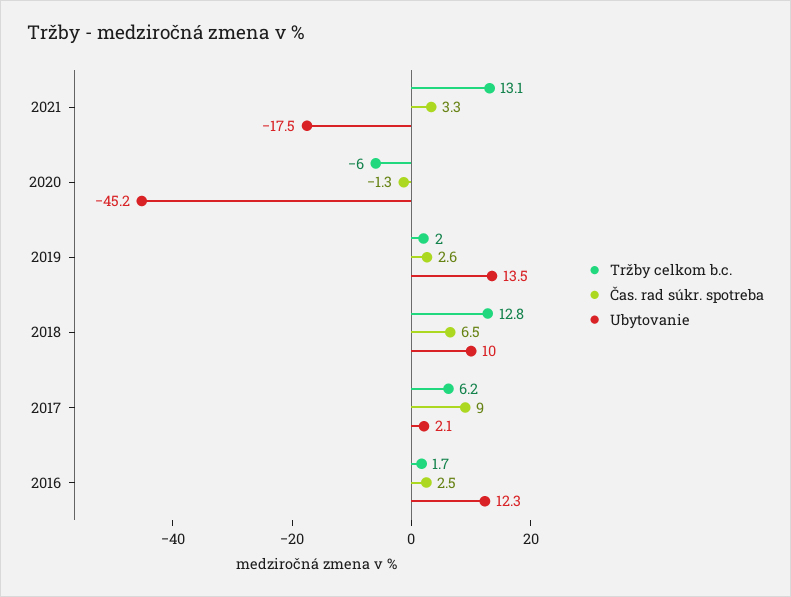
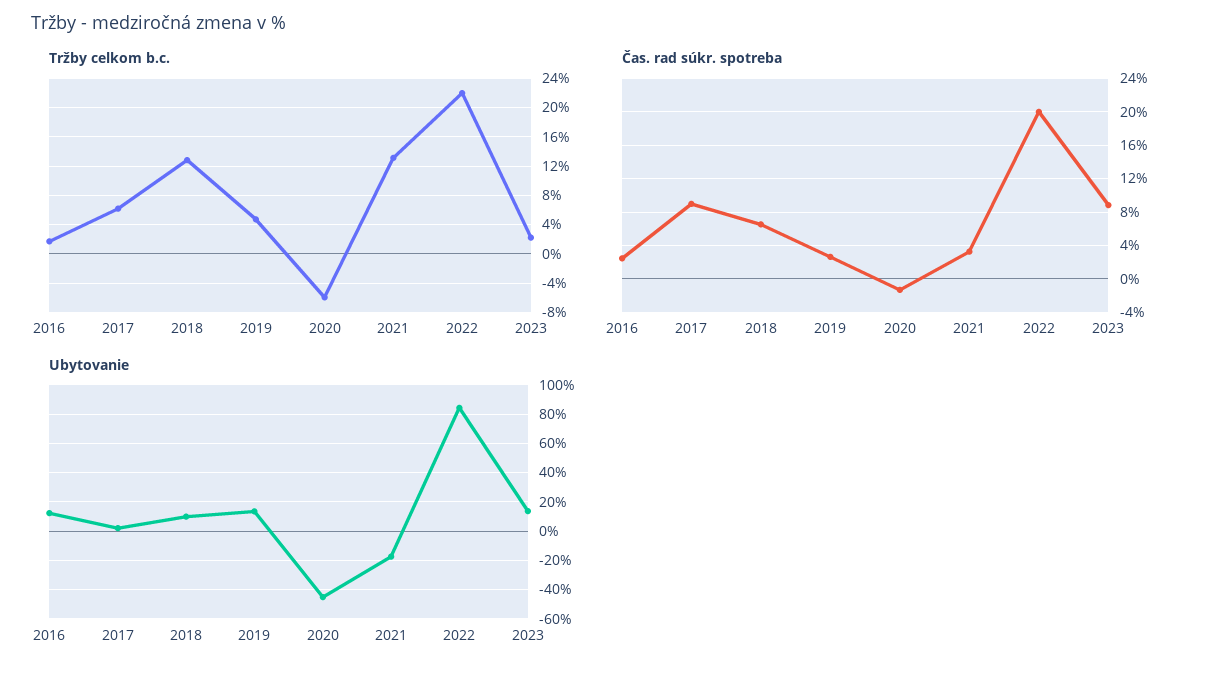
Tržby celkom b.c., 2019: 2 -> 5
Tržby celkom b.c., 2022: none -> 22
Tržby celkom b.c., 2023: none -> 2
Čas. rad súkr. spotreba, 2022: none -> 20
Čas. rad súkr. spotreba, 2023: none -> 9
Ubytovanie, 2022: none -> 85
Ubytovanie, 2023: none -> 15

